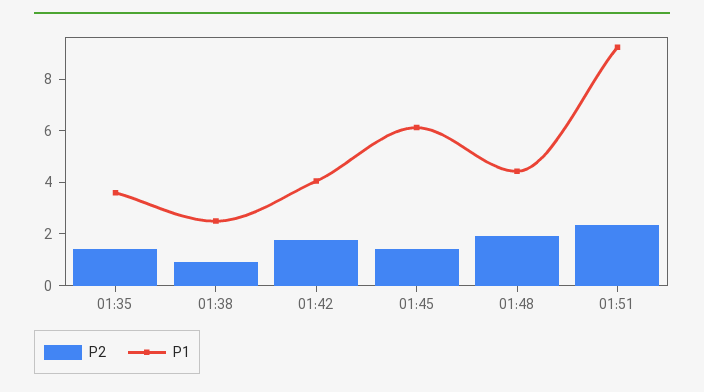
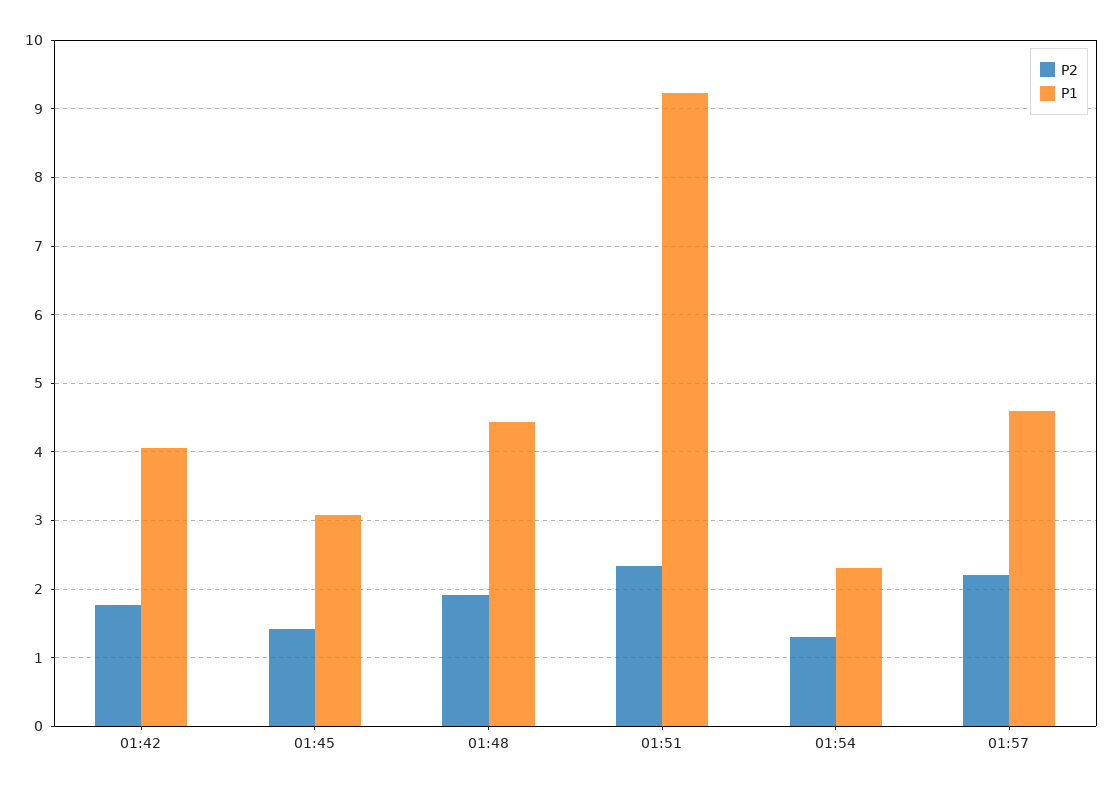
P2, 01:35: 1.5 -> none
P1, 01:35: 3.5 -> none
P2, 01:38: 1 -> none
P1, 01:38: 2.5 -> none
P1, 01:45: 6 -> 3.1
P2, 01:54: none -> 1.3
P1, 01:54: none -> 2.3
P2, 01:57: none -> 2.2
P1, 01:57: none -> 4.6

